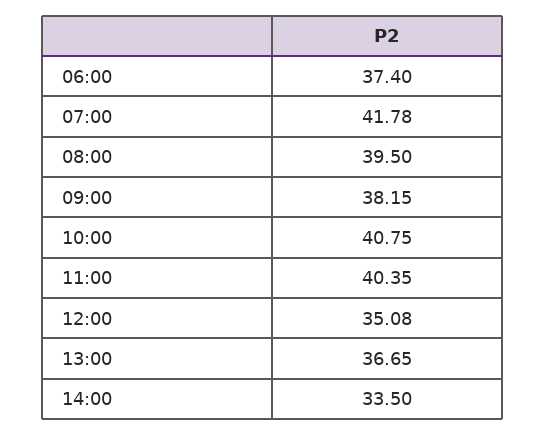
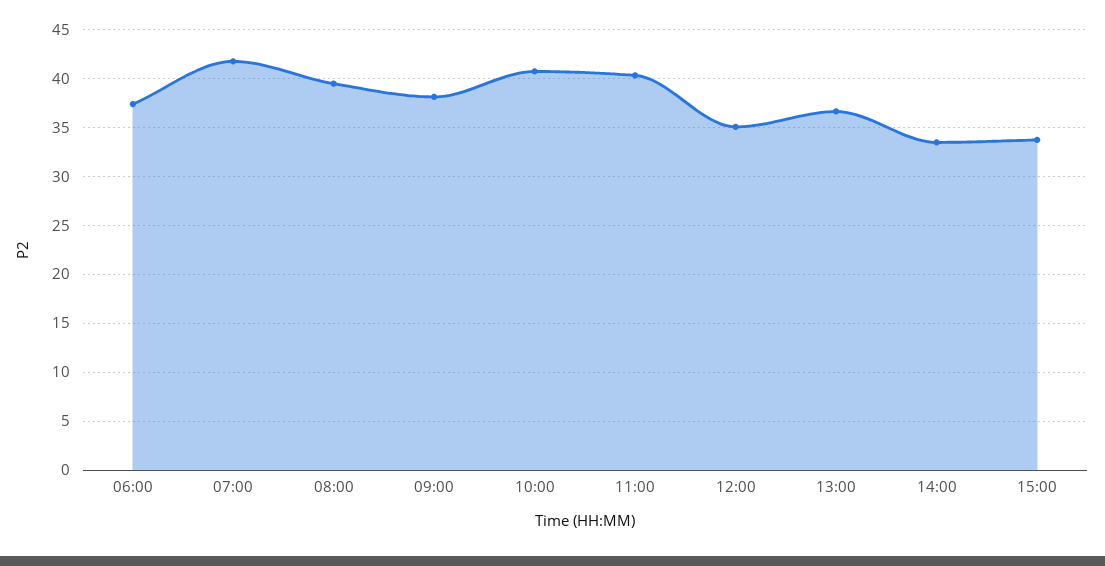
15:00: none -> 34

